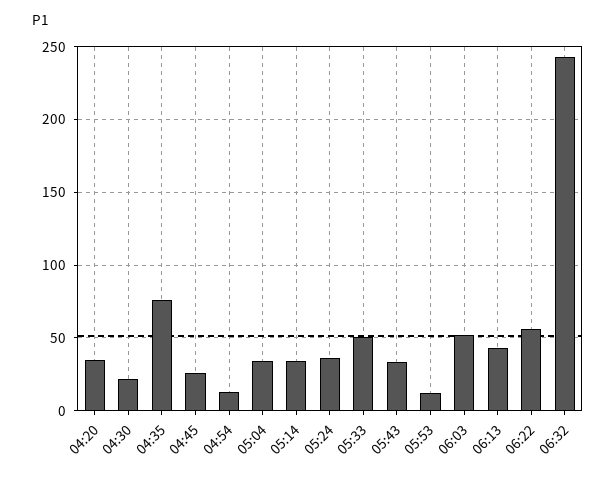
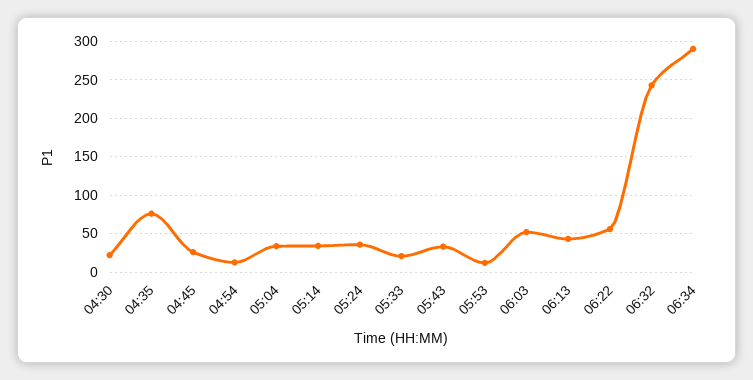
04:20: 35 -> none
05:33: 50 -> 20
06:34: none -> 290

